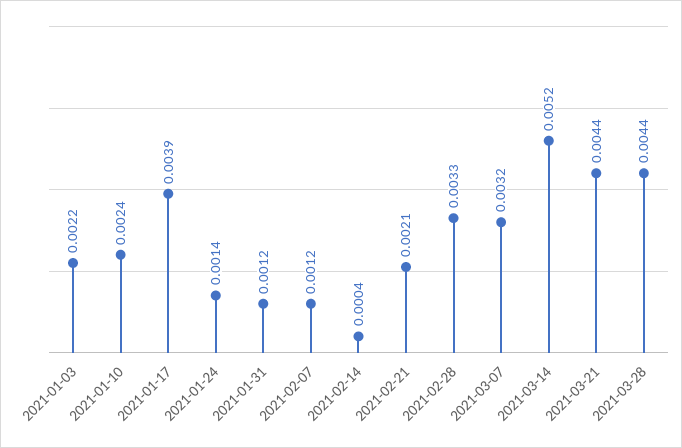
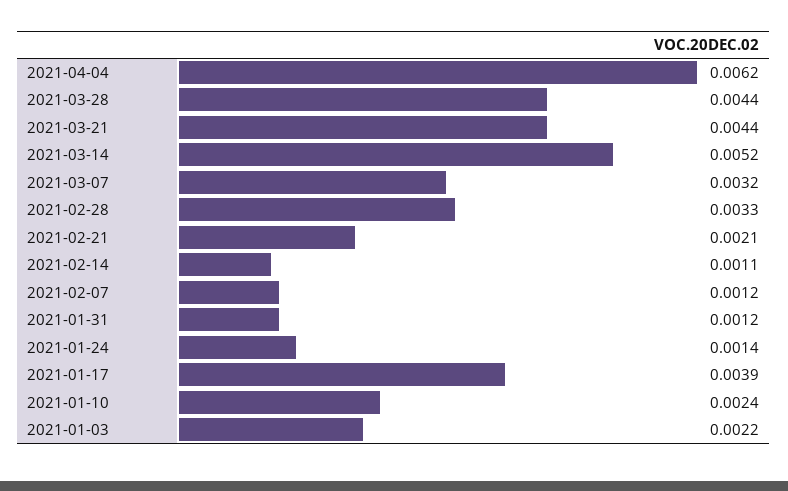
2021-02-14: 0.0004 -> 0.0011
2021-04-04: none -> 0.0062

